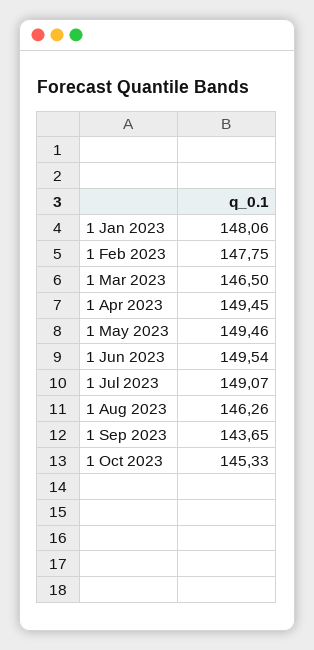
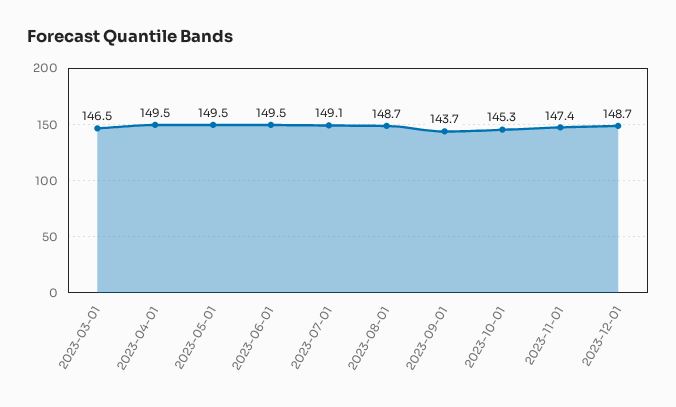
1 Jan 2023: 148.06 -> none
1 Feb 2023: 147.75 -> none
1 Aug 2023: 146.26 -> 148.7
2023-11-01: none -> 147.4
2023-12-01: none -> 148.7

